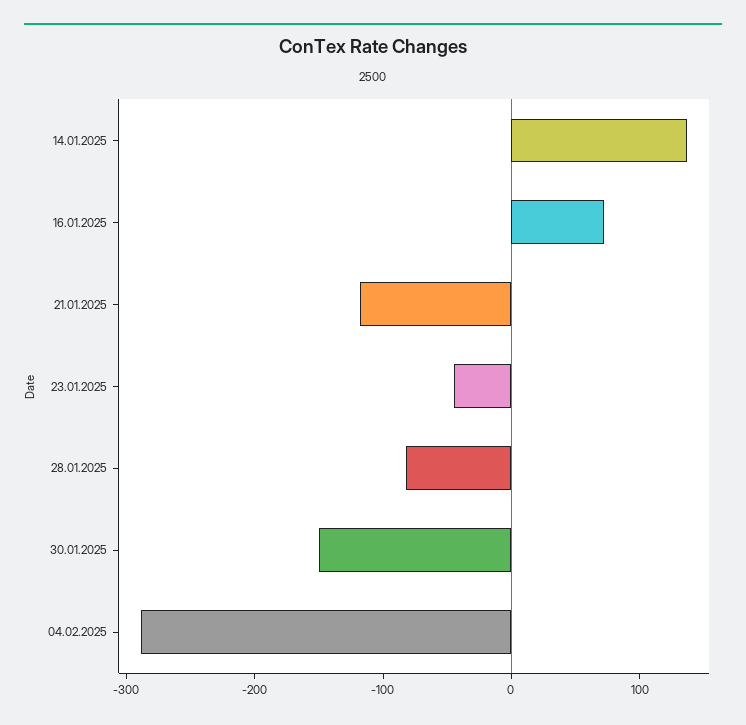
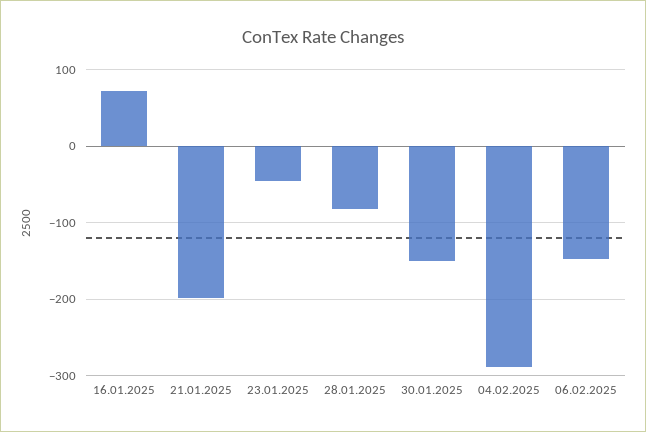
14.01.2025: 140 -> none
21.01.2025: -120 -> -200
06.02.2025: none -> -150

